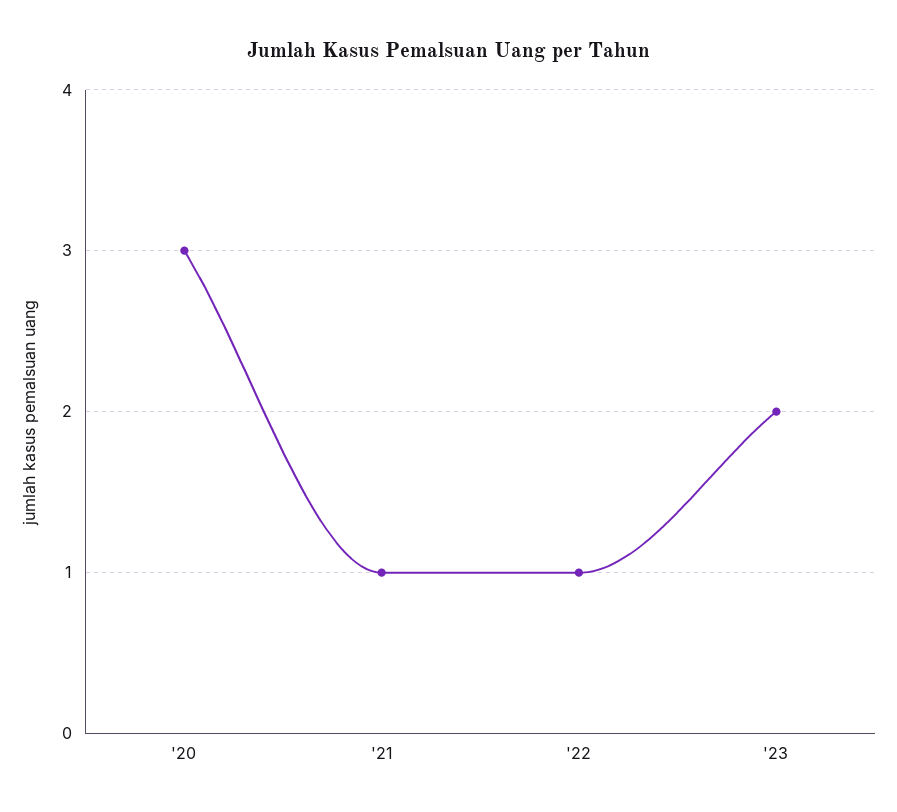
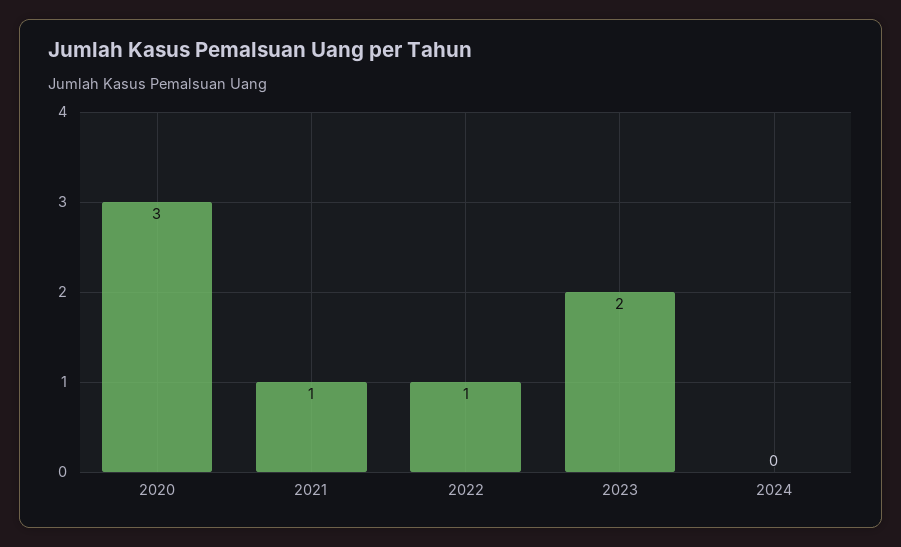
2024: none -> 0

